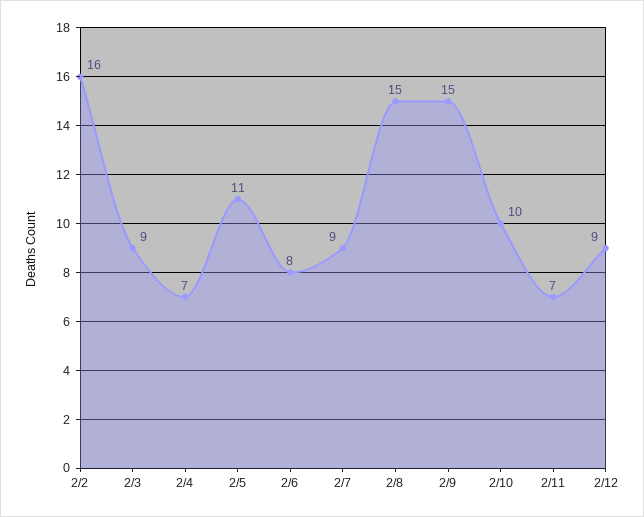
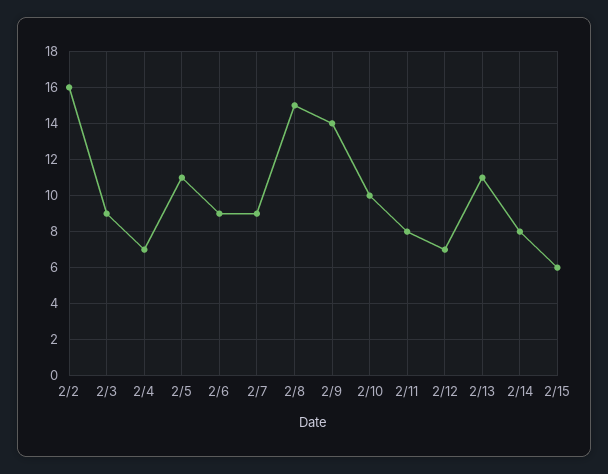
2/6: 8 -> 9
2/9: 15 -> 14
2/11: 7 -> 8
2/12: 9 -> 7
2/13: none -> 11
2/14: none -> 8
2/15: none -> 6

